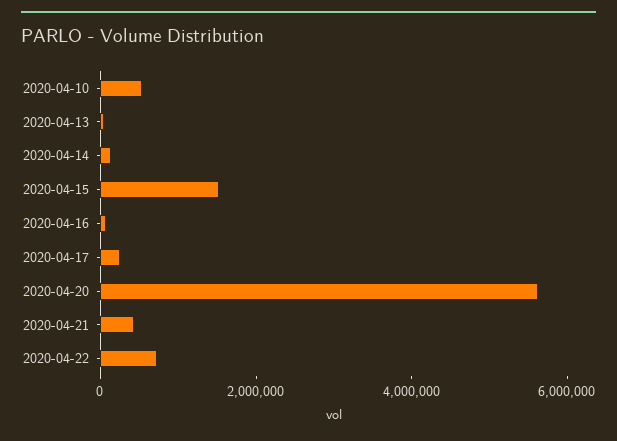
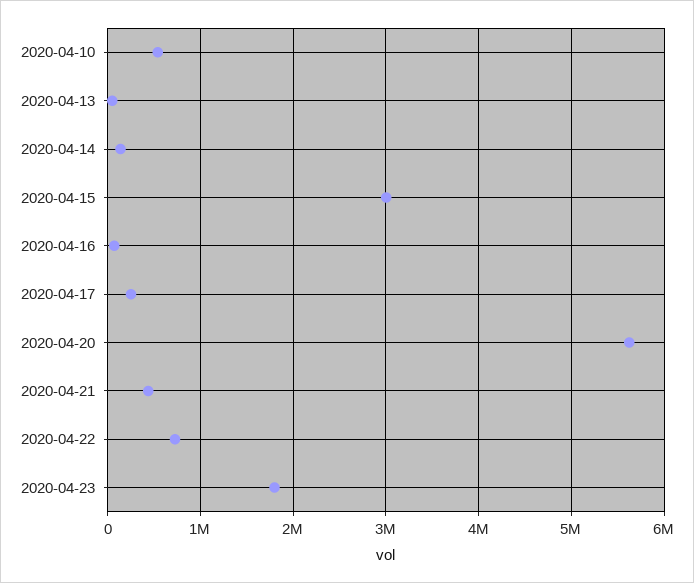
2020-04-15: 1500000 -> 3000000
2020-04-23: none -> 1800000

